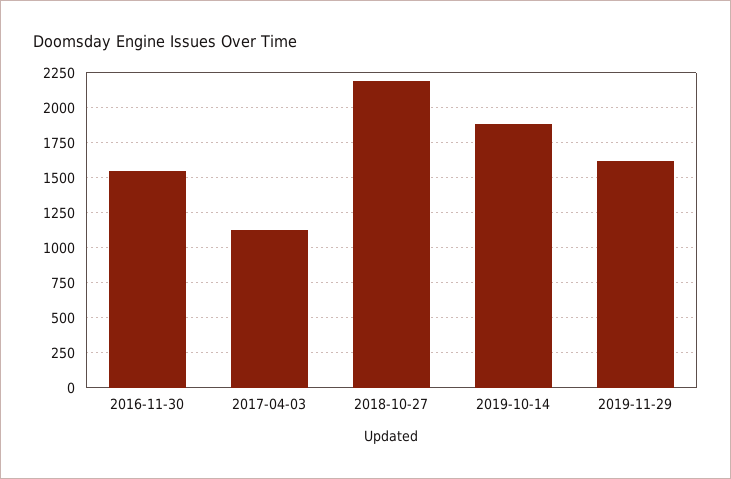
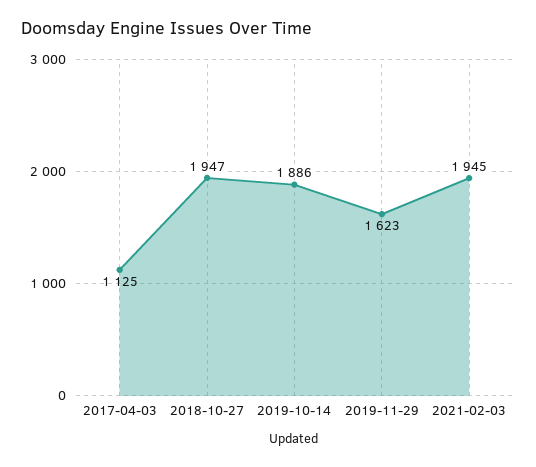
2016-11-30: 1550 -> none
2018-10-27: 2200 -> 1947
2021-02-03: none -> 1945

